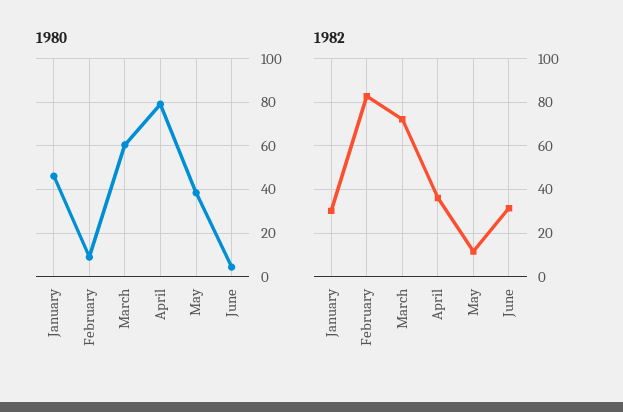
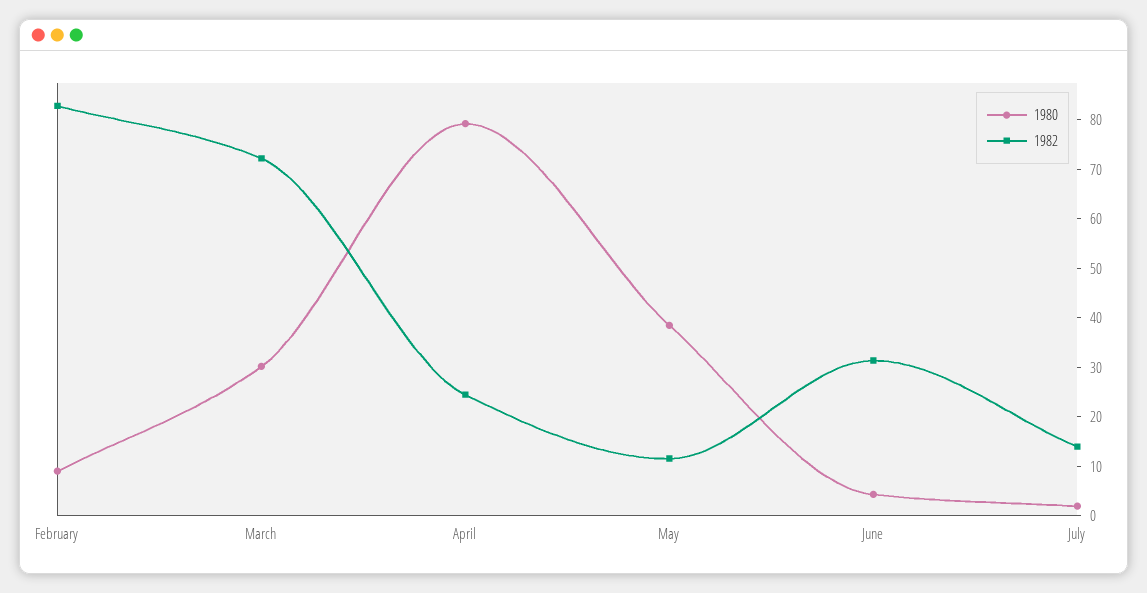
1980, January: 45 -> none
1980, March: 60 -> 30
1982, January: 30 -> none
1982, April: 35 -> 24
1980, July: none -> 2
1982, July: none -> 14

